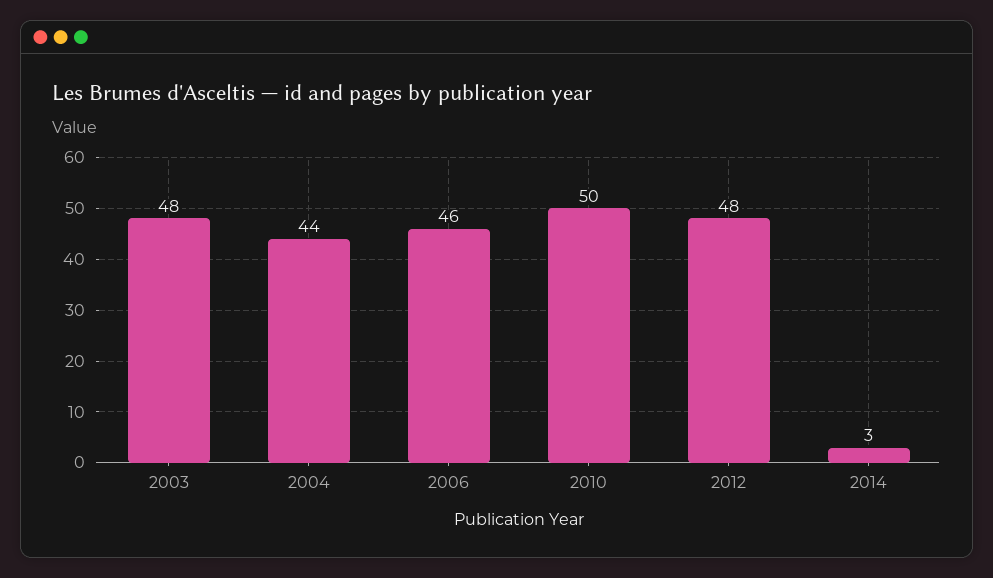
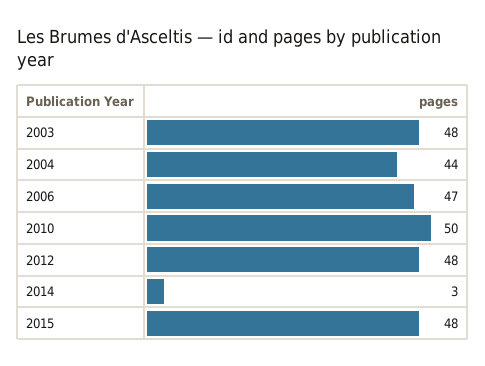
2006: 46 -> 47
2015: none -> 48

